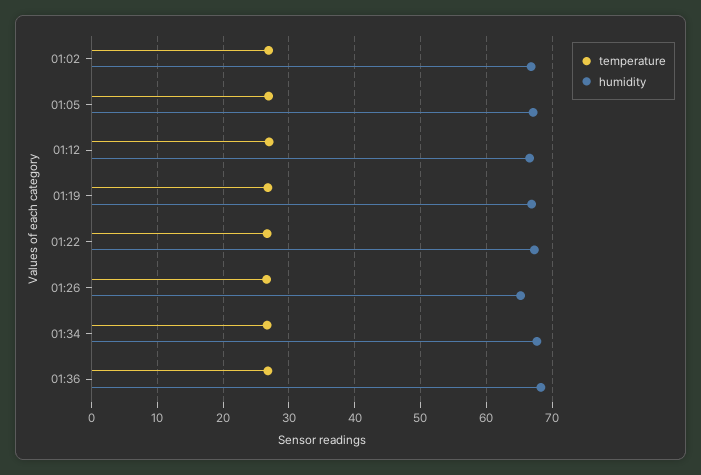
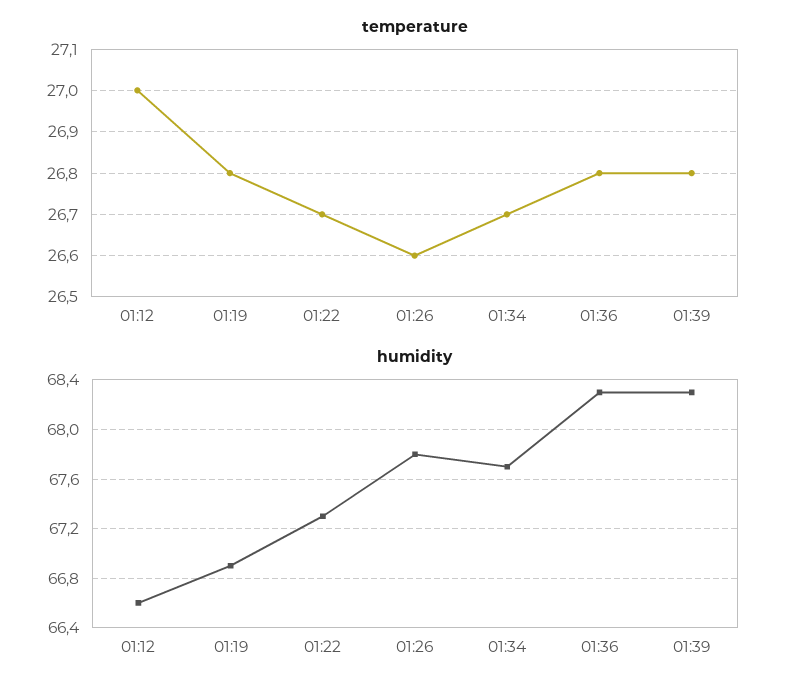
temperature, 01:02: 27 -> none
humidity, 01:02: 67 -> none
temperature, 01:05: 27 -> none
humidity, 01:05: 67 -> none
humidity, 01:26: 65 -> 67.8
temperature, 01:39: none -> 26.8
humidity, 01:39: none -> 68.3

